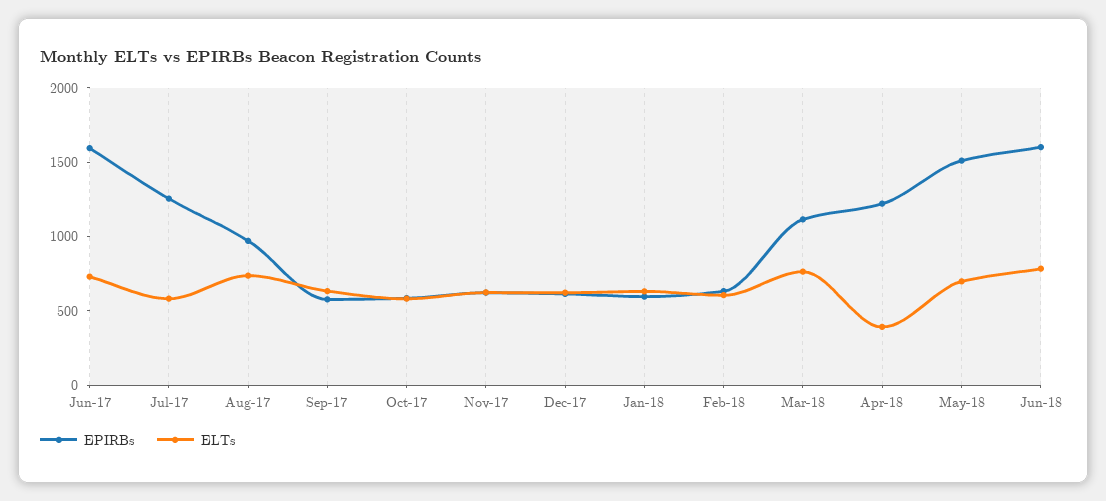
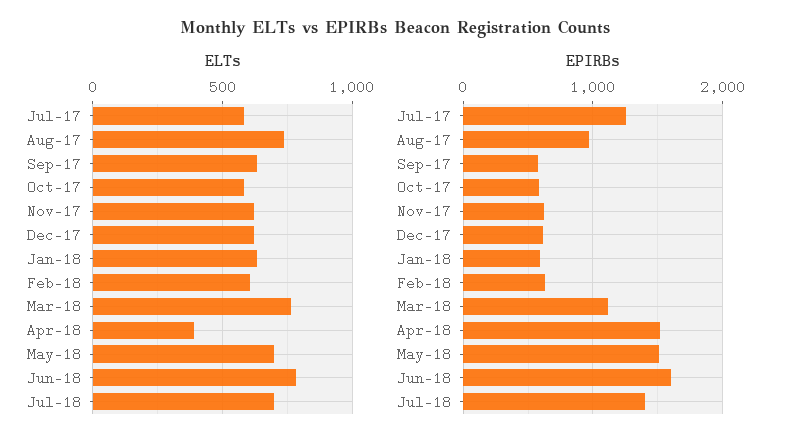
EPIRBs, Jun-17: 1600 -> none
ELTs, Jun-17: 700 -> none
EPIRBs, Apr-18: 1200 -> 1500
ELTs, Jul-18: none -> 700
EPIRBs, Jul-18: none -> 1400

